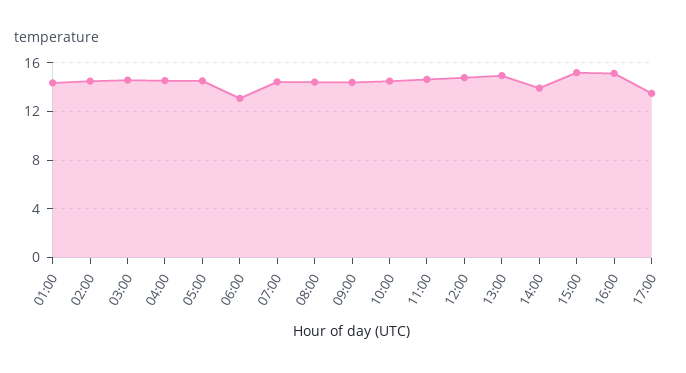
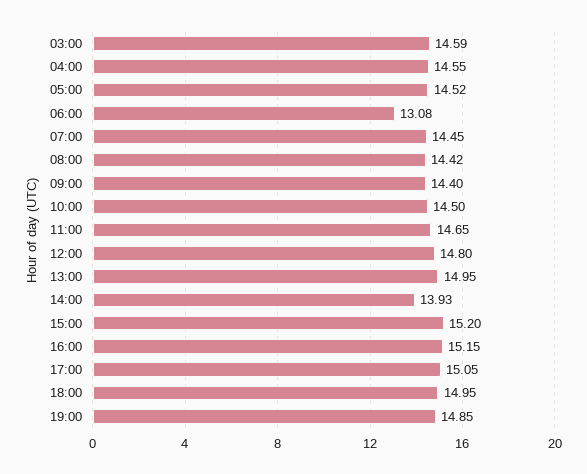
01:00: 14.5 -> none
02:00: 14.5 -> none
17:00: 13.5 -> 15.05
18:00: none -> 14.95
19:00: none -> 14.85

